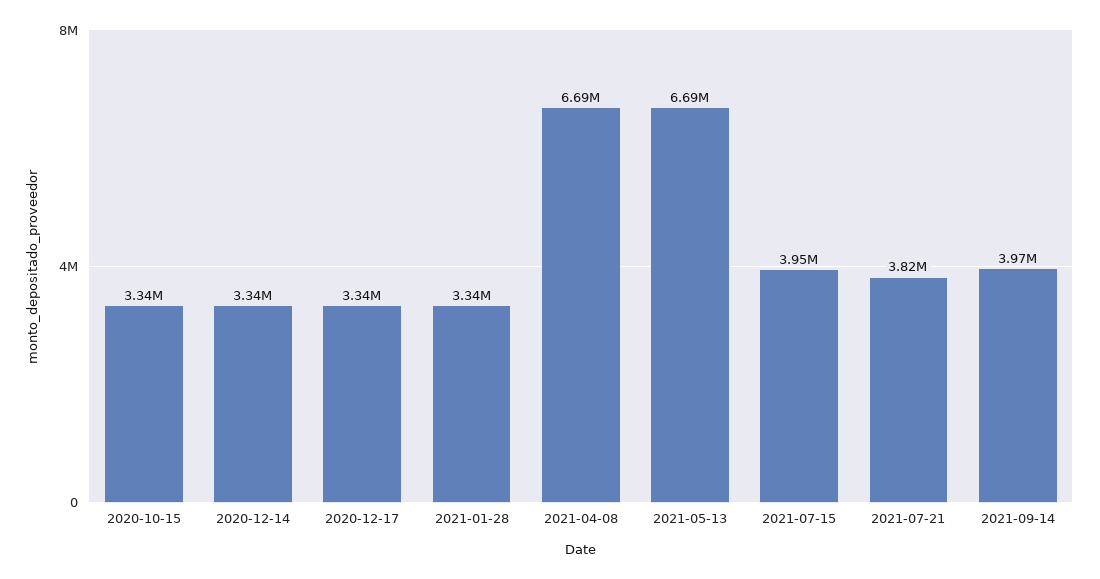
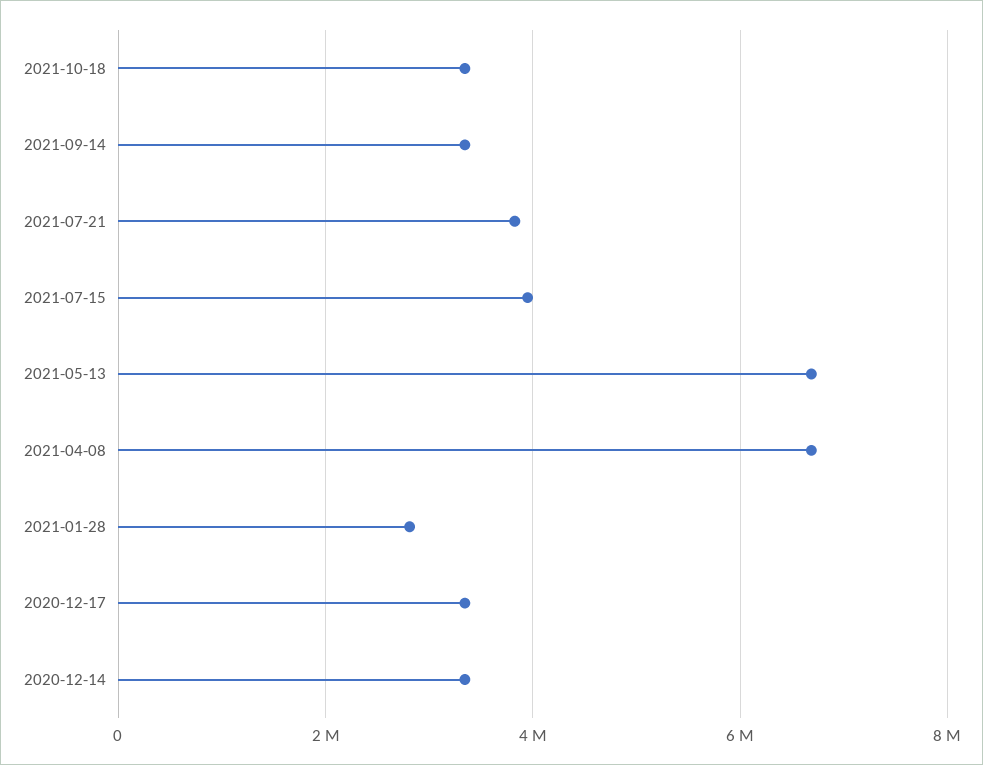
2020-10-15: 3340000 -> none
2021-01-28: 3340000 -> 2800000
2021-09-14: 3970000 -> 3400000
2021-10-18: none -> 3400000

